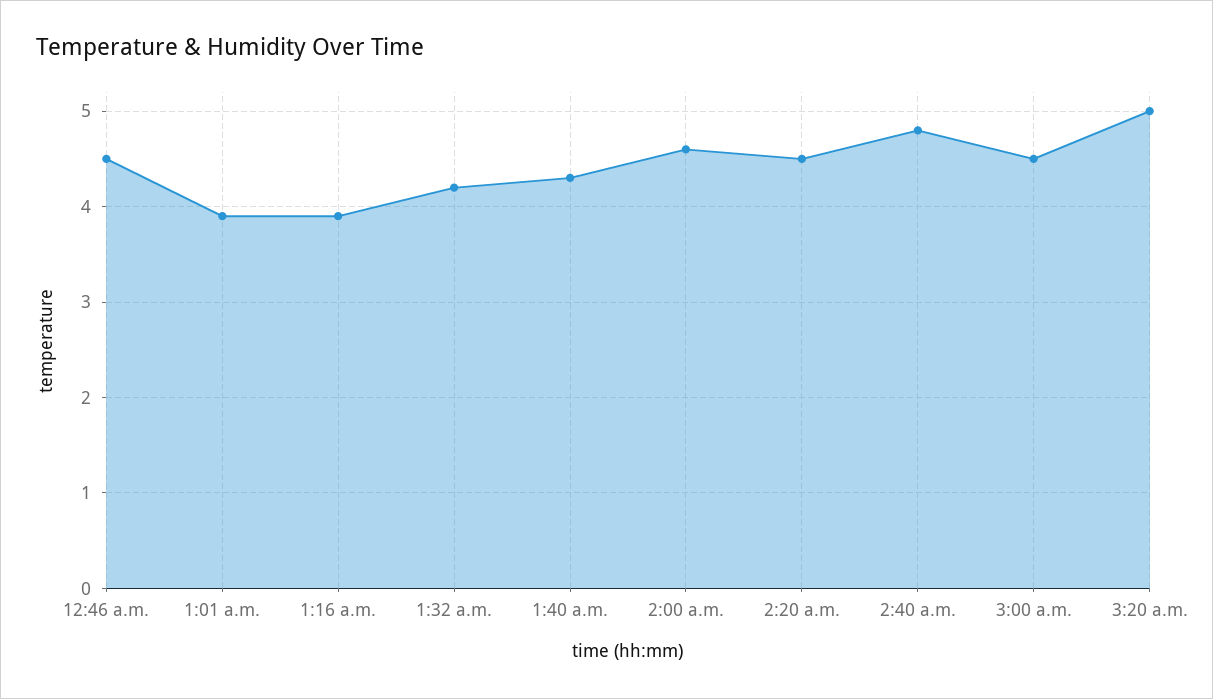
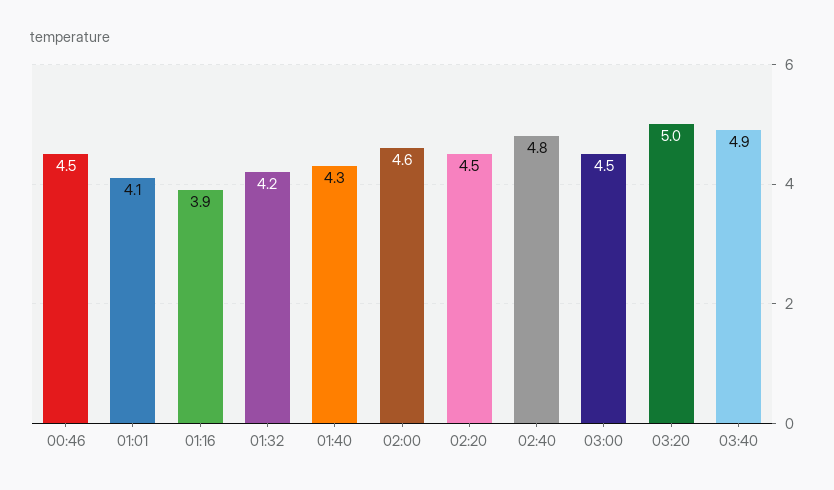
1:01 a.m.: 3.9 -> 4.1
03:40: none -> 4.9

